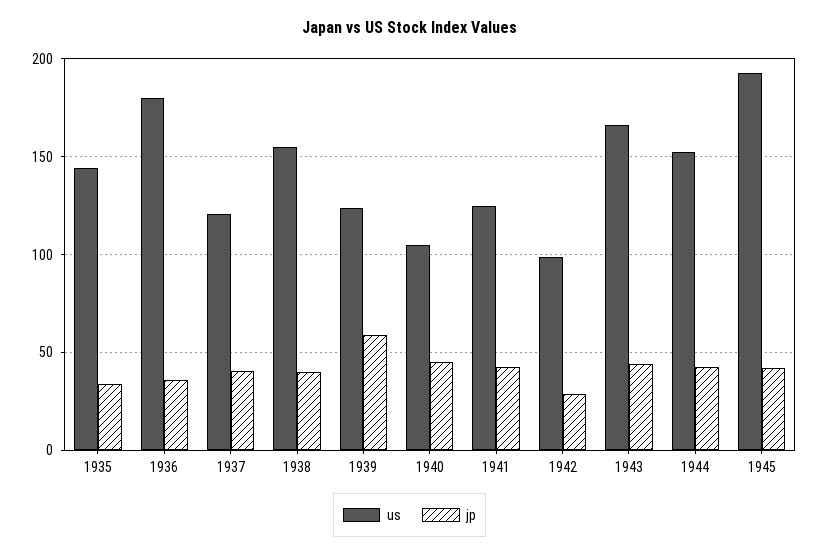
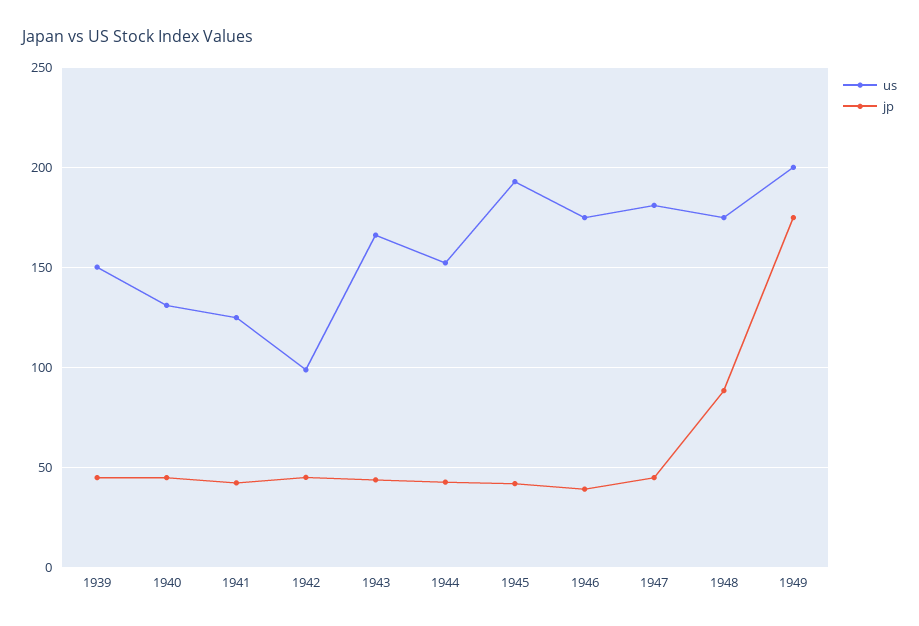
us, 1935: 145 -> none
jp, 1935: 35 -> none
us, 1936: 180 -> none
jp, 1936: 35 -> none
us, 1937: 120 -> none
jp, 1937: 40 -> none
us, 1938: 155 -> none
jp, 1938: 40 -> none
us, 1939: 125 -> 150
jp, 1939: 60 -> 45
us, 1940: 105 -> 130
jp, 1942: 30 -> 45
us, 1946: none -> 175
jp, 1946: none -> 40
us, 1947: none -> 180
jp, 1947: none -> 45
us, 1948: none -> 175
jp, 1948: none -> 90
us, 1949: none -> 200
jp, 1949: none -> 175

